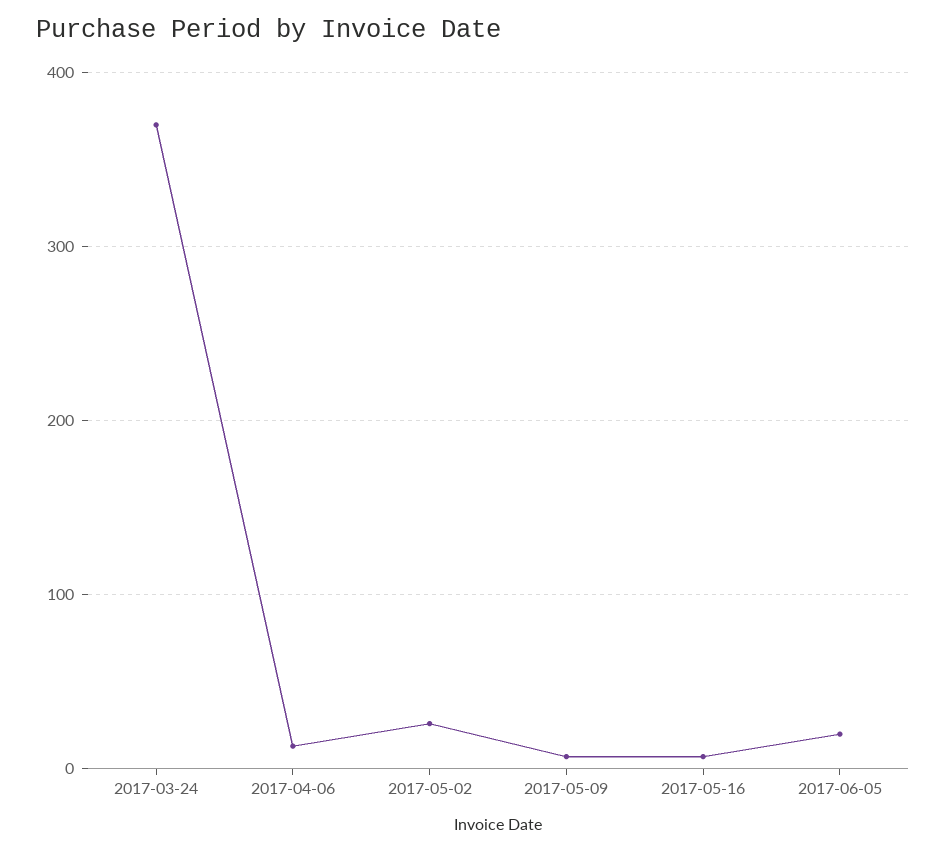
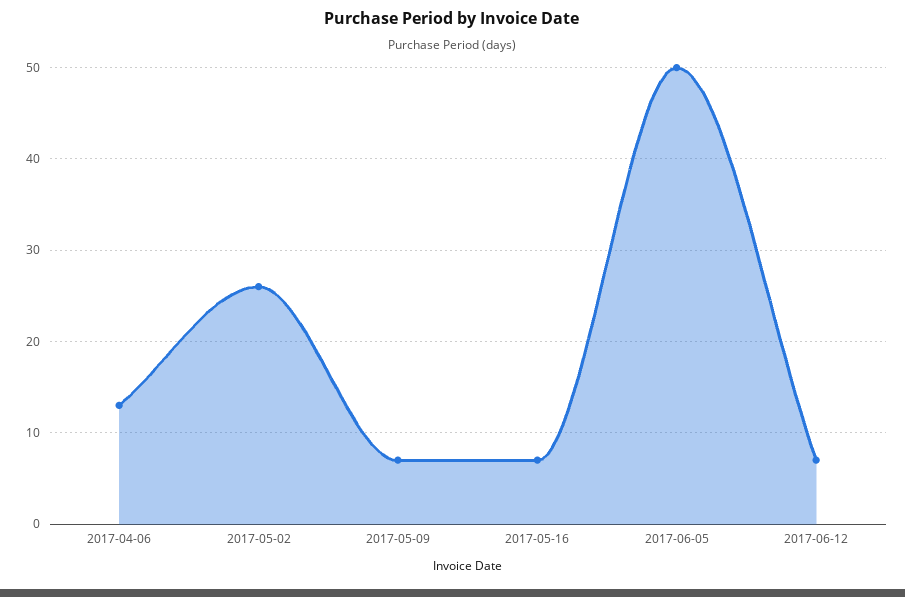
2017-03-24: 370 -> none
2017-06-05: 20 -> 50
2017-06-12: none -> 7

